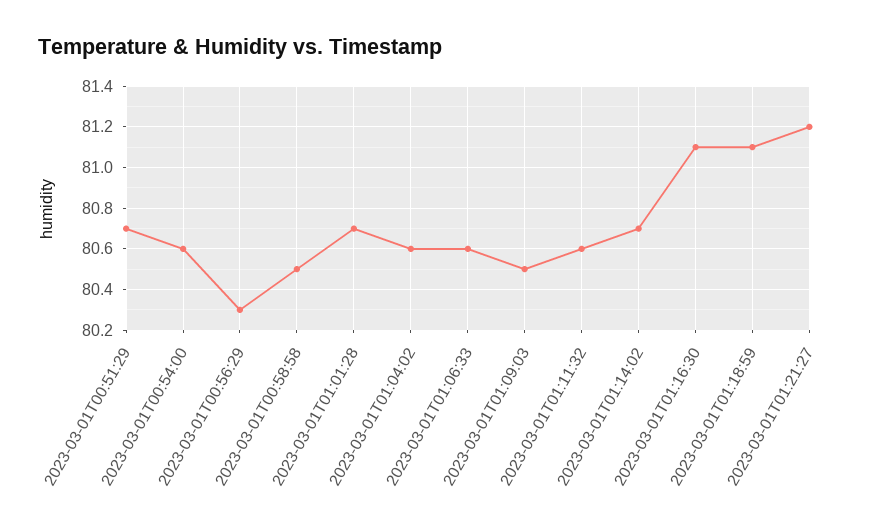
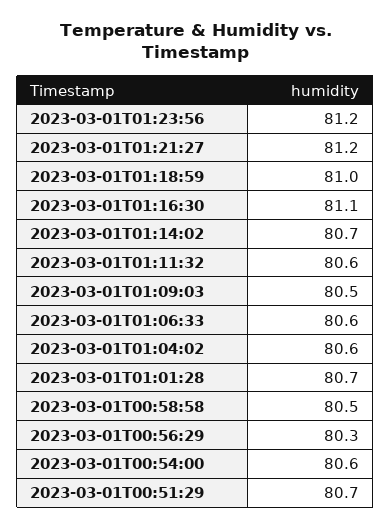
2023-03-01T01:18:59: 81.1 -> 81
2023-03-01T01:23:56: none -> 81.2

